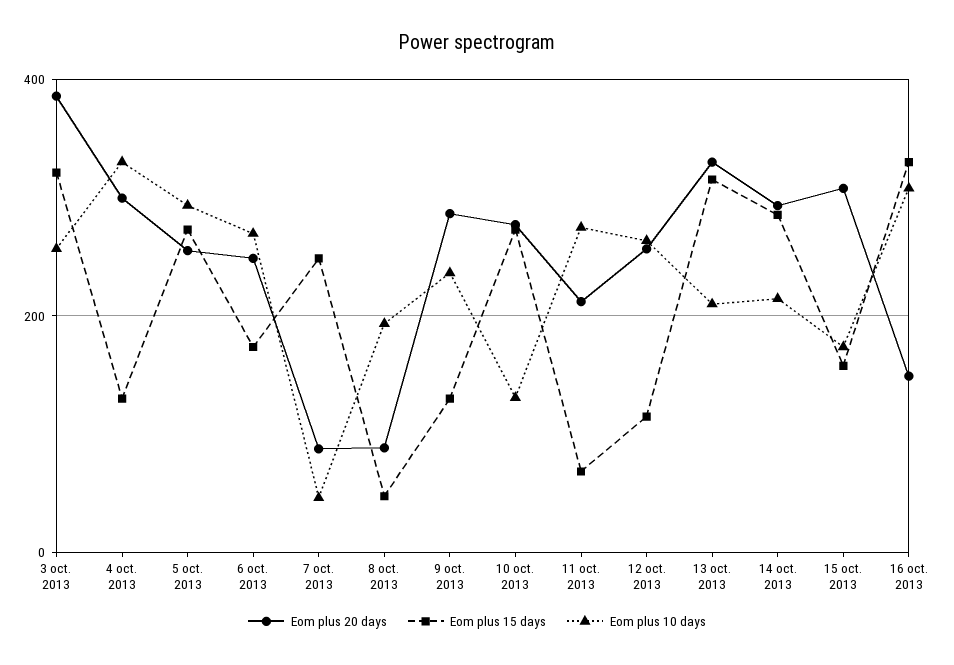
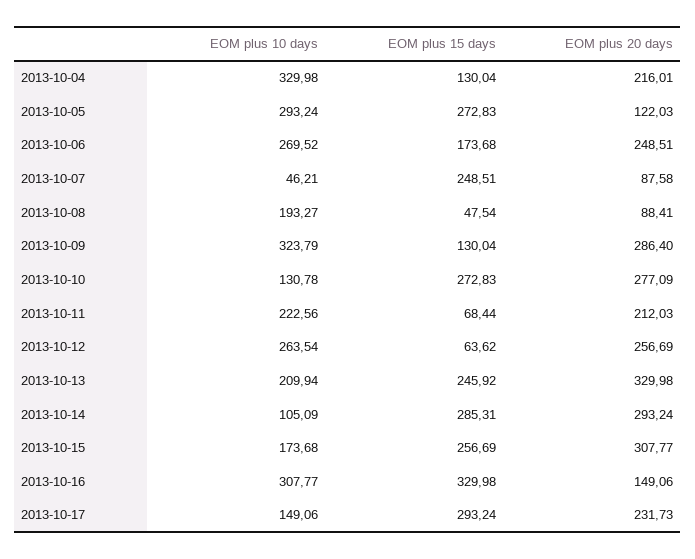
Eom plus 20 days, 3 oct. 2013: 380 -> none
Eom plus 15 days, 3 oct. 2013: 320 -> none
Eom plus 10 days, 3 oct. 2013: 260 -> none
Eom plus 20 days, 4 oct. 2013: 300 -> 216.01
Eom plus 20 days, 5 oct. 2013: 260 -> 122.03
Eom plus 10 days, 9 oct. 2013: 240 -> 323.79
Eom plus 10 days, 11 oct. 2013: 280 -> 222.56
Eom plus 15 days, 12 oct. 2013: 120 -> 63.62
Eom plus 15 days, 13 oct. 2013: 320 -> 245.92
Eom plus 10 days, 14 oct. 2013: 220 -> 105.09
Eom plus 15 days, 15 oct. 2013: 160 -> 256.69
Eom plus 10 days, 2013-10-17: none -> 149.06
Eom plus 15 days, 2013-10-17: none -> 293.24
Eom plus 20 days, 2013-10-17: none -> 231.73

